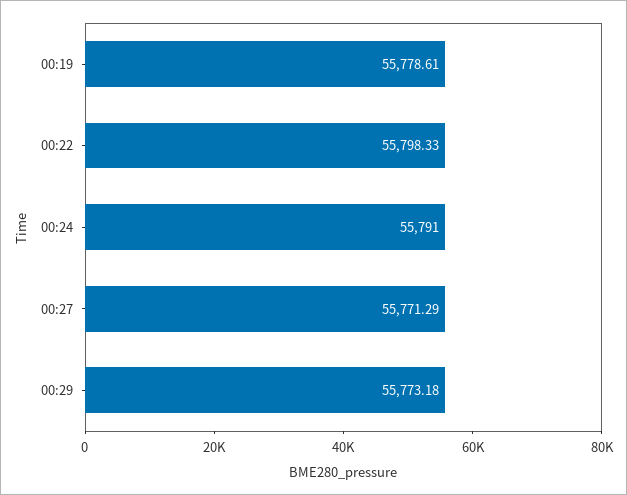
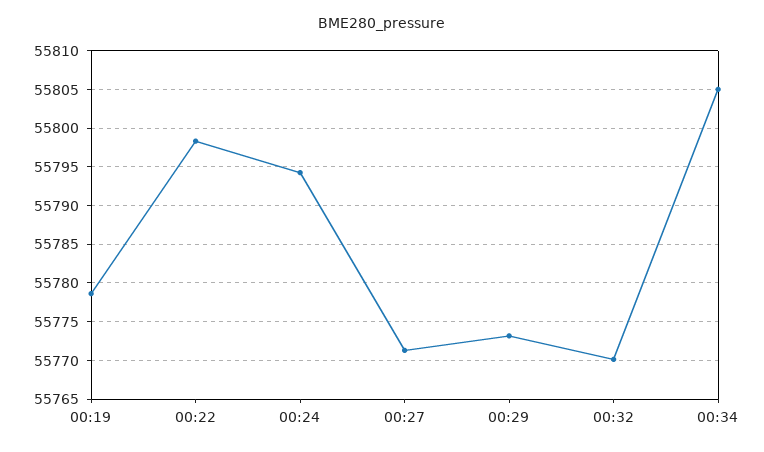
00:24: 55791 -> 55794
00:32: none -> 55770
00:34: none -> 55805

